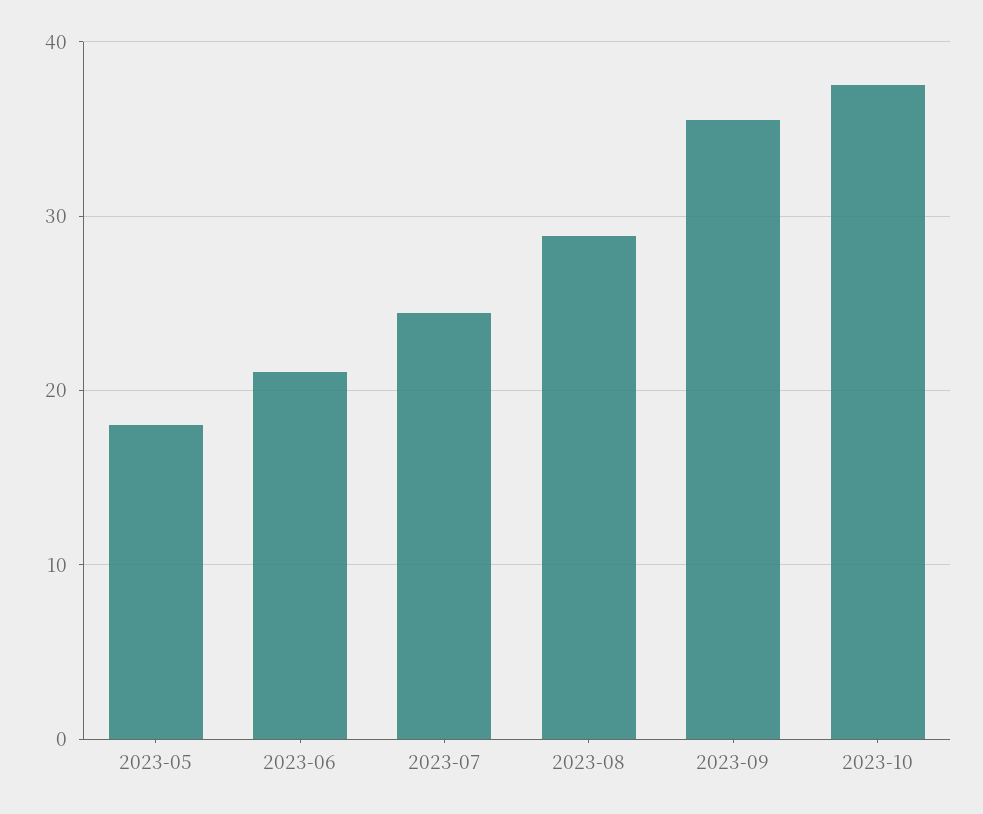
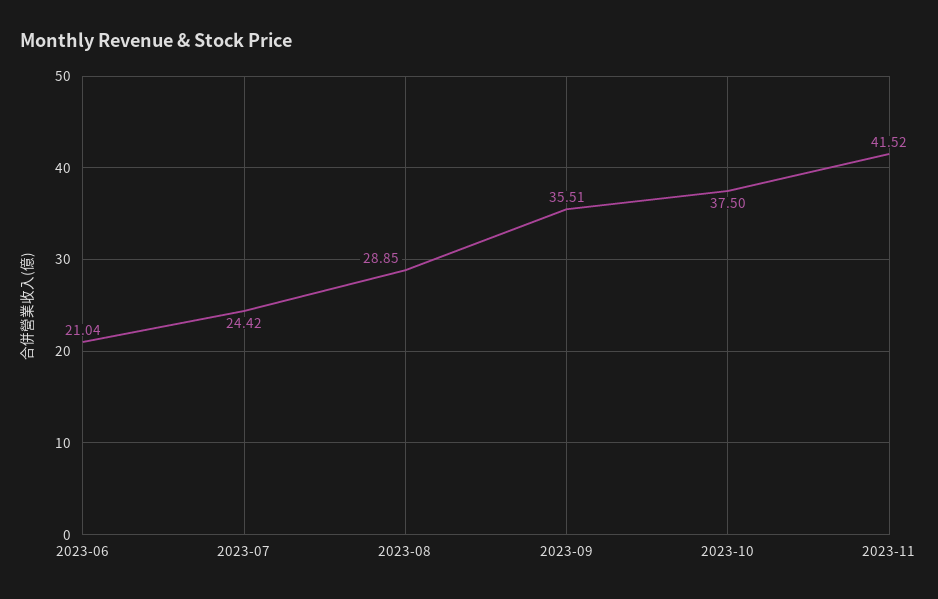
2023-05: 18 -> none
2023-11: none -> 41.52

